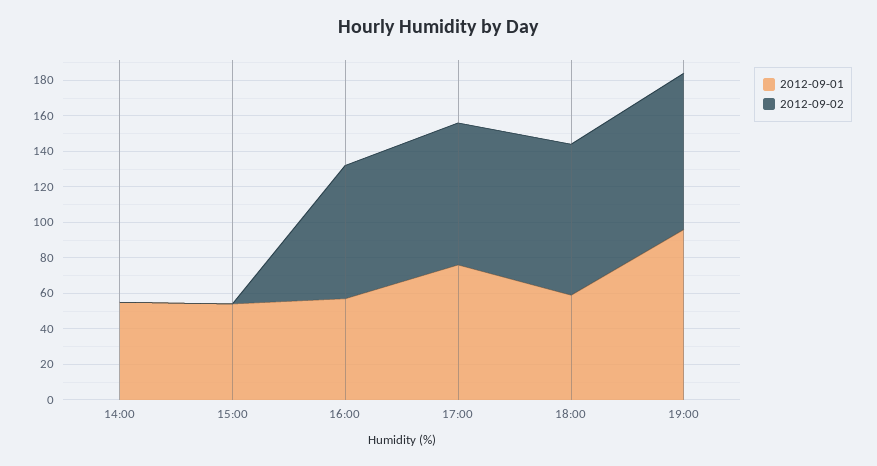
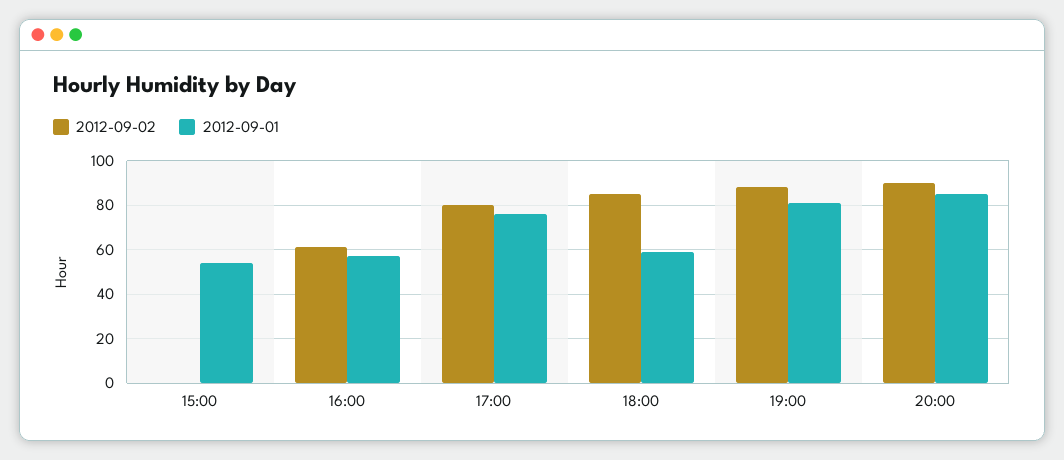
2012-09-01, 14:00: 55 -> none
2012-09-02, 14:00: 0 -> none
2012-09-02, 16:00: 75 -> 60
2012-09-01, 19:00: 95 -> 80
2012-09-02, 20:00: none -> 90
2012-09-01, 20:00: none -> 85

